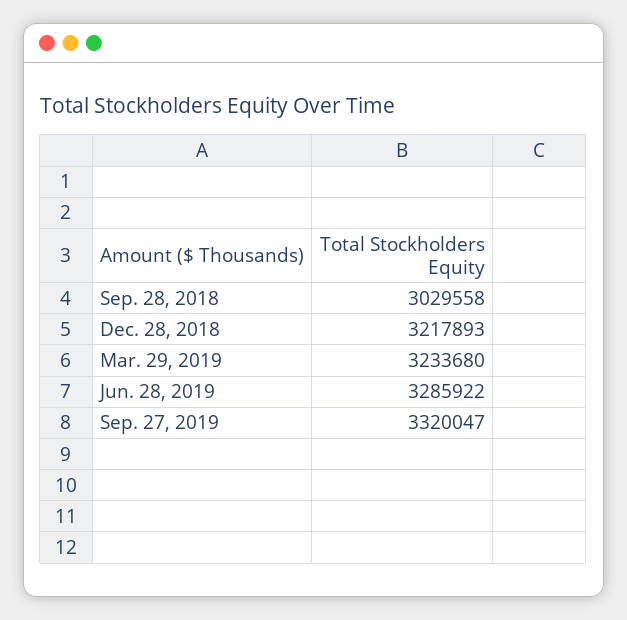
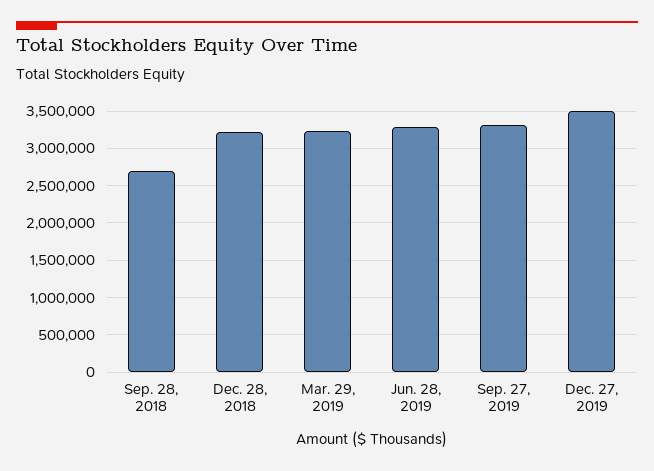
Sep. 28, 2018: 3029558 -> 2700000
Dec. 27, 2019: none -> 3500000

